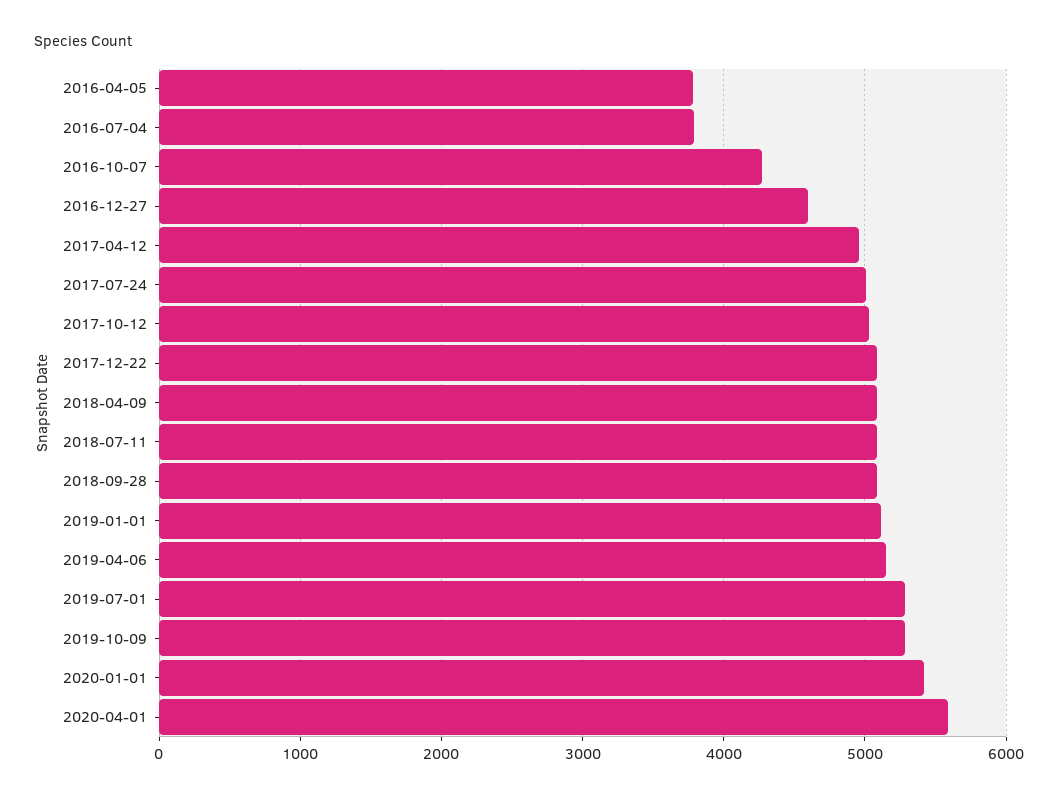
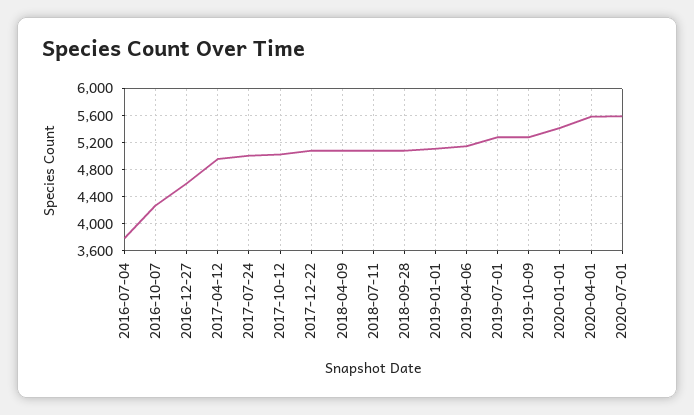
2016-04-05: 3800 -> none
2020-07-01: none -> 5600

